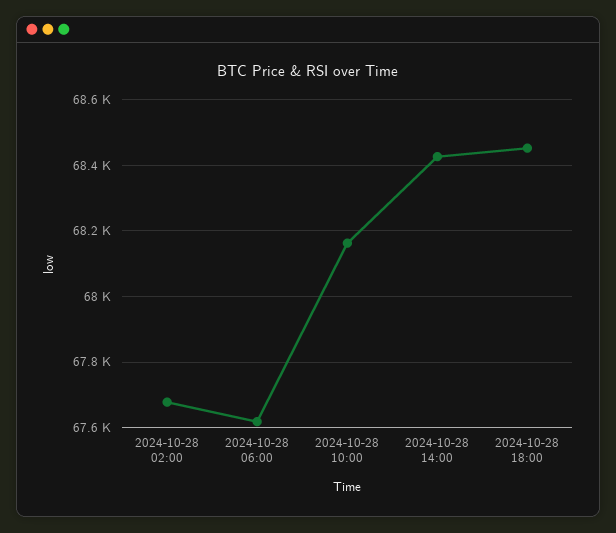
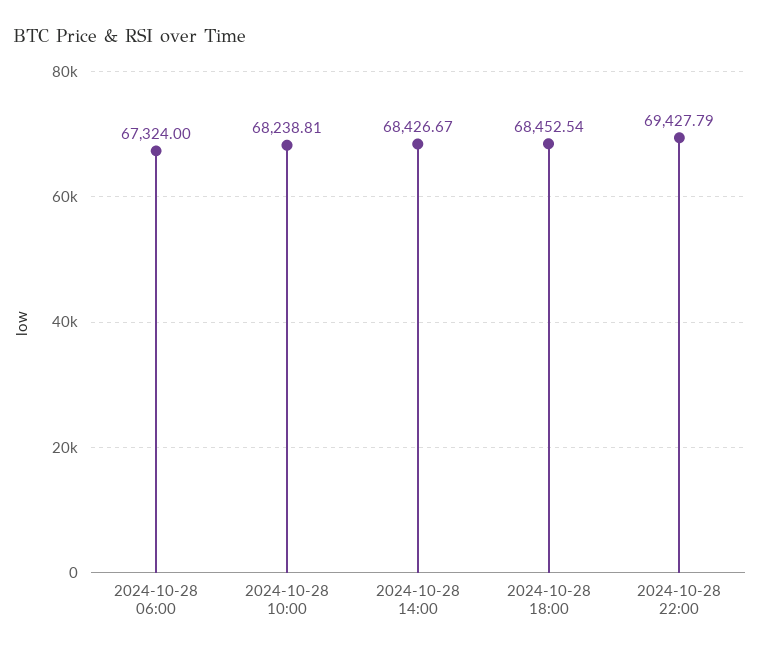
2024-10-28 02:00: 67680 -> none
2024-10-28 06:00: 67620 -> 67324
2024-10-28 10:00: 68160 -> 68238.81
2024-10-28 22:00: none -> 69427.79

